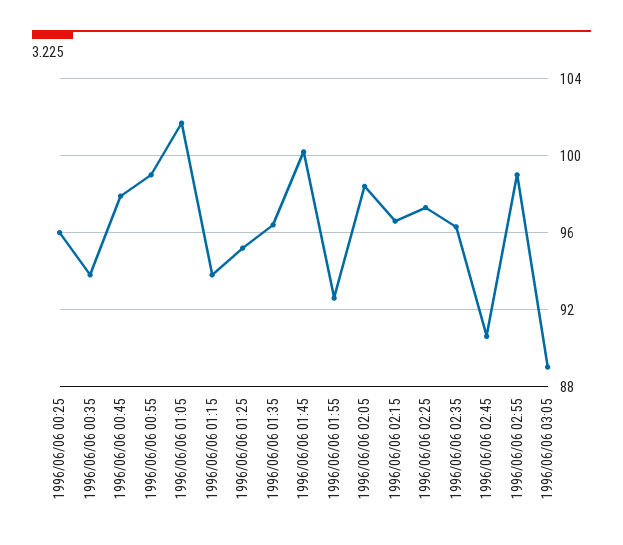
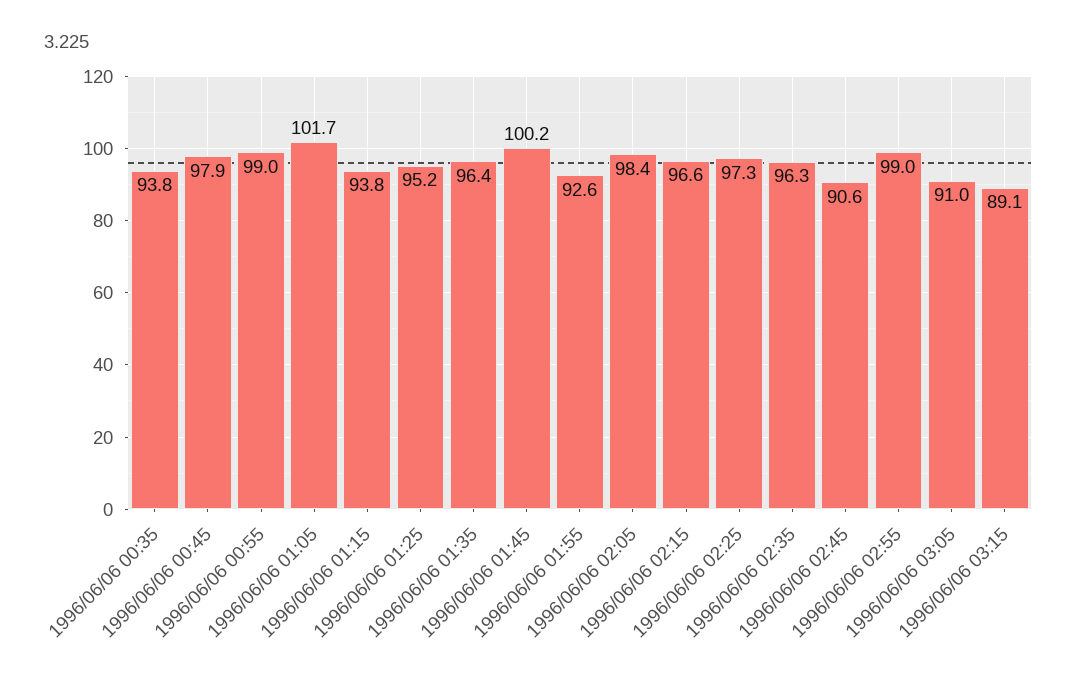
1996/06/06 00:25: 96 -> none
1996/06/06 03:05: 89 -> 91
1996/06/06 03:15: none -> 89.1

